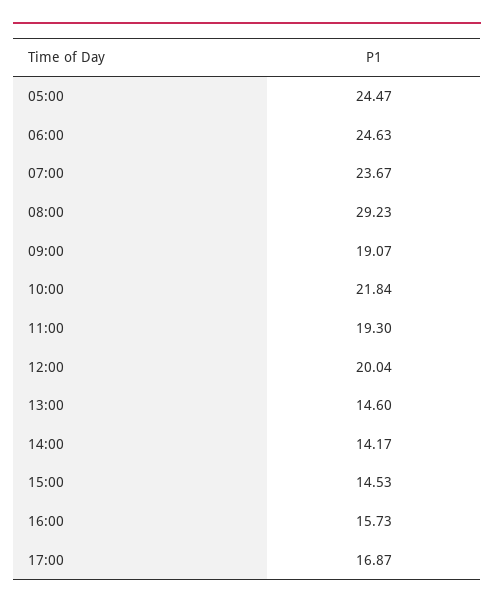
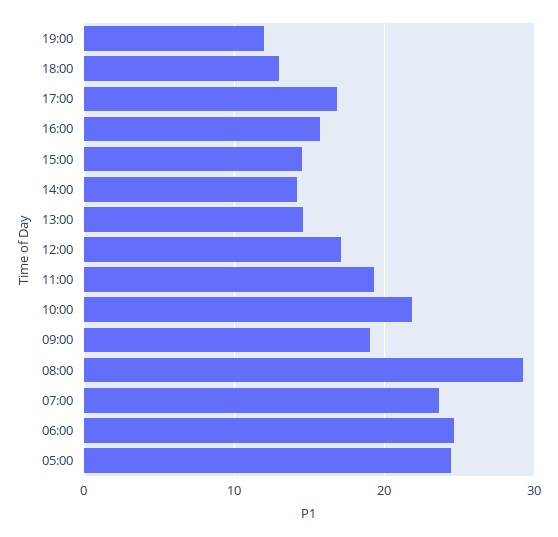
12:00: 20.04 -> 17
19:00: none -> 12
18:00: none -> 13

